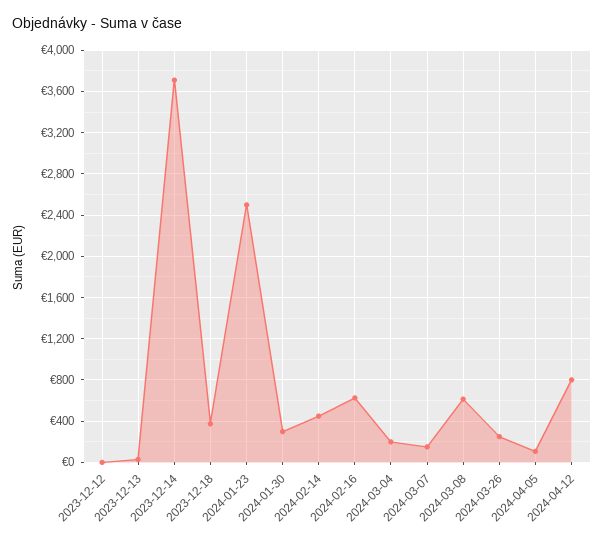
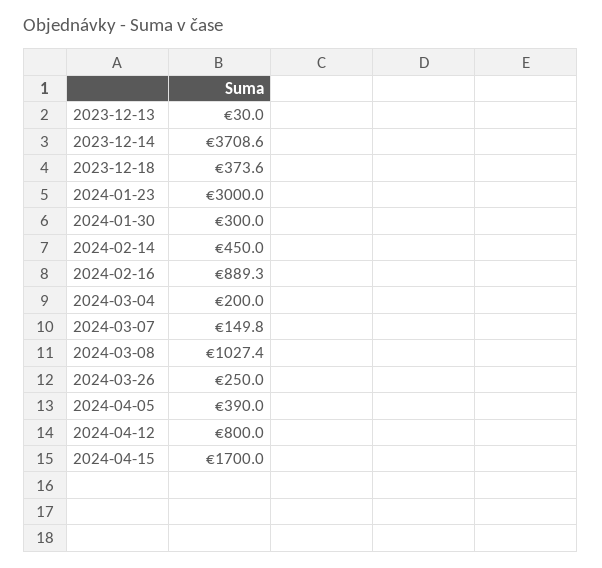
2023-12-12: 0 -> none
2024-01-23: 2500 -> 3000
2024-02-16: 600 -> 889.3
2024-03-08: 600 -> 1027.4
2024-04-05: 100 -> 390
2024-04-15: none -> 1700

